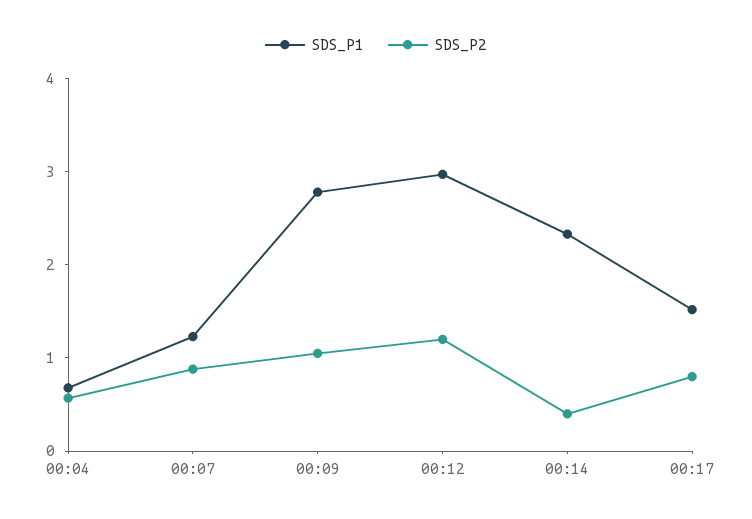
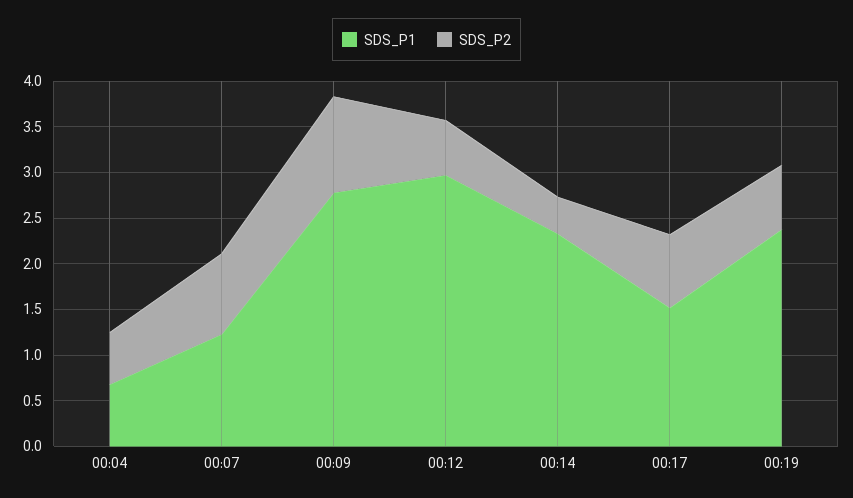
SDS_P2, 00:12: 1.2 -> 0.6
SDS_P1, 00:19: none -> 2.4
SDS_P2, 00:19: none -> 0.7

